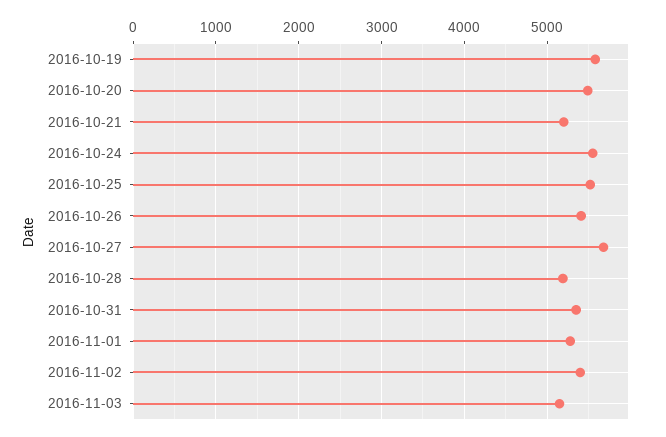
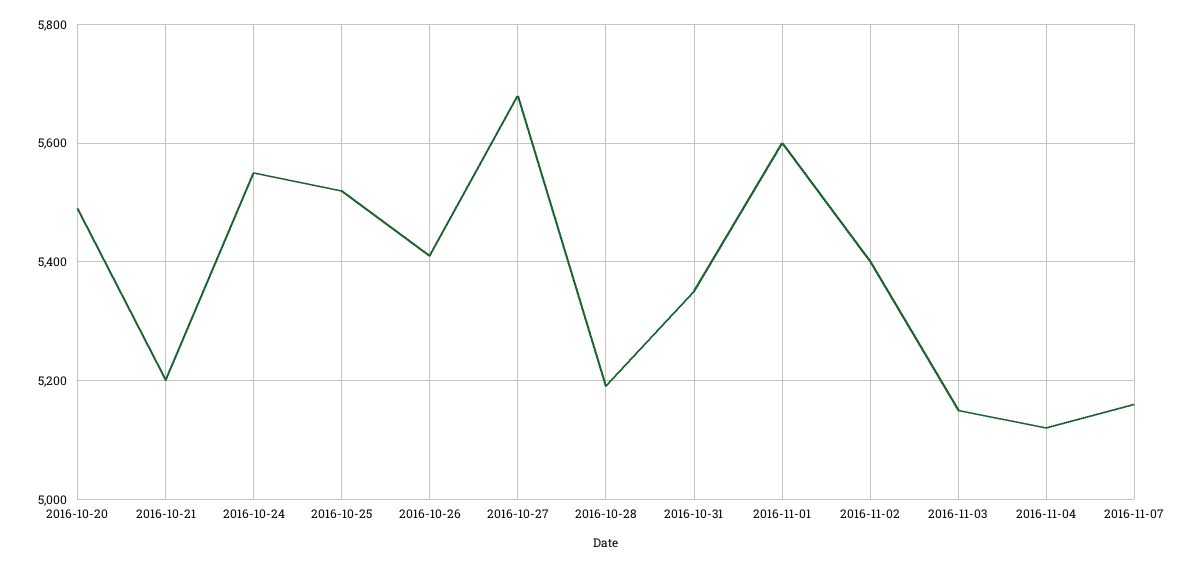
2016-10-19: 5600 -> none
2016-11-01: 5300 -> 5600
2016-11-04: none -> 5120
2016-11-07: none -> 5160

